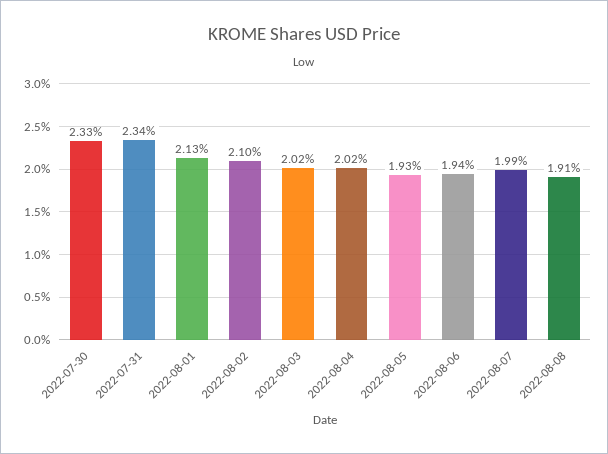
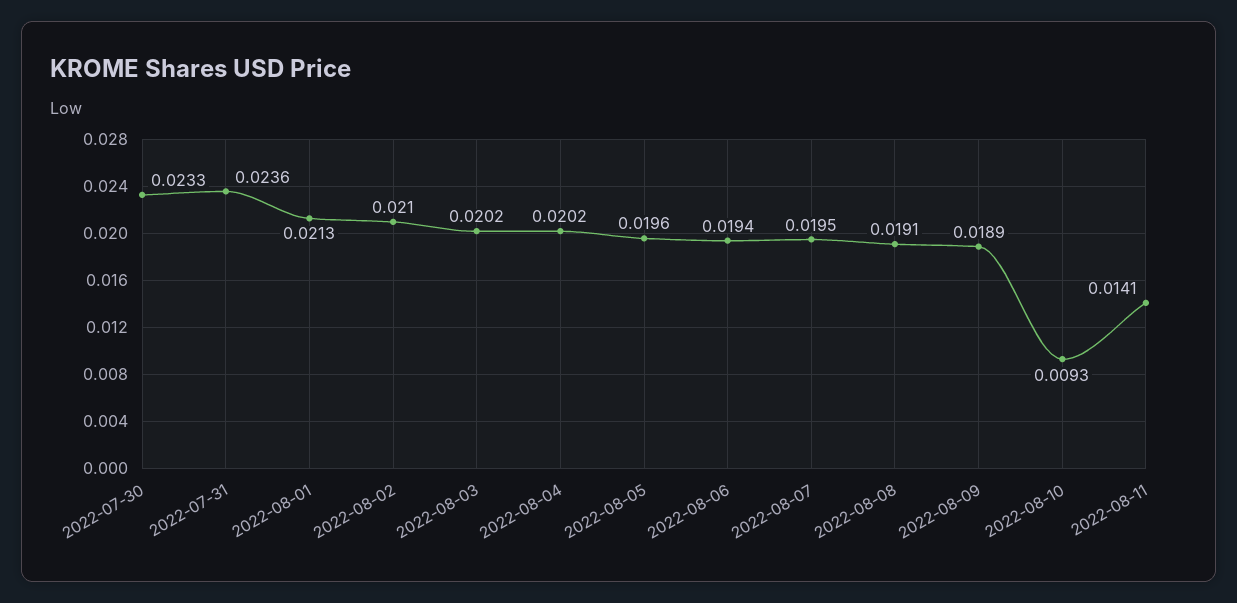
2022-07-31: 0.0234 -> 0.0236
2022-08-05: 0.0193 -> 0.0196
2022-08-07: 0.0199 -> 0.0195
2022-08-09: none -> 0.0189
2022-08-10: none -> 0.0093
2022-08-11: none -> 0.0141

